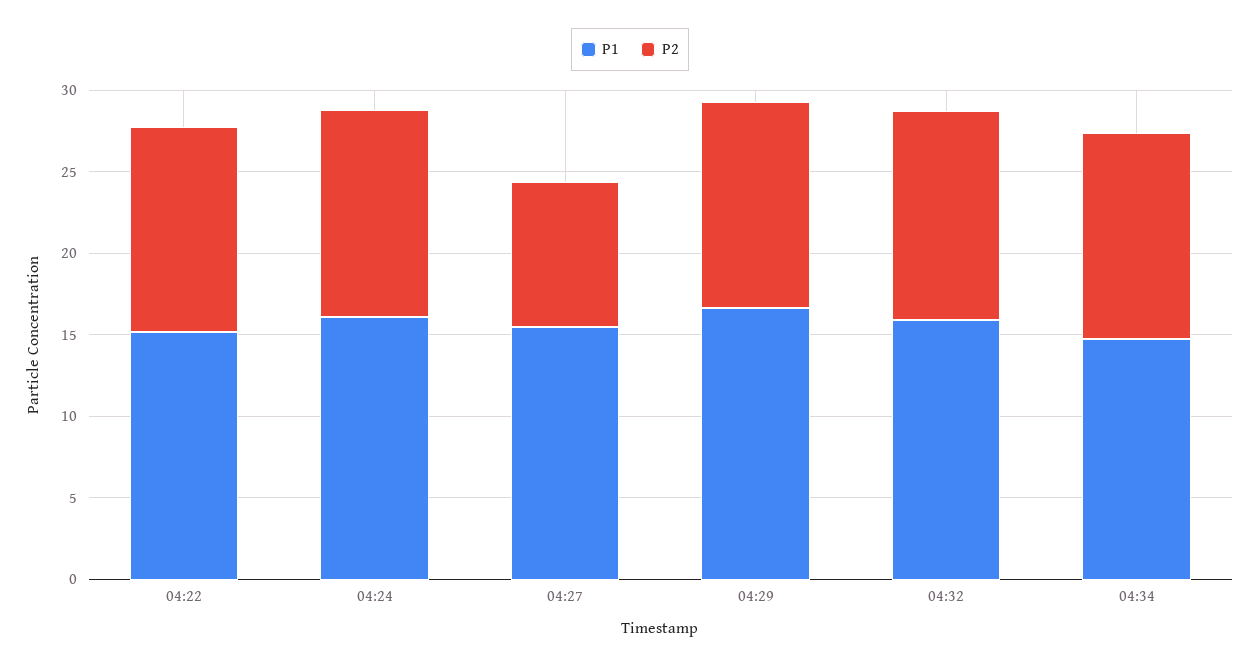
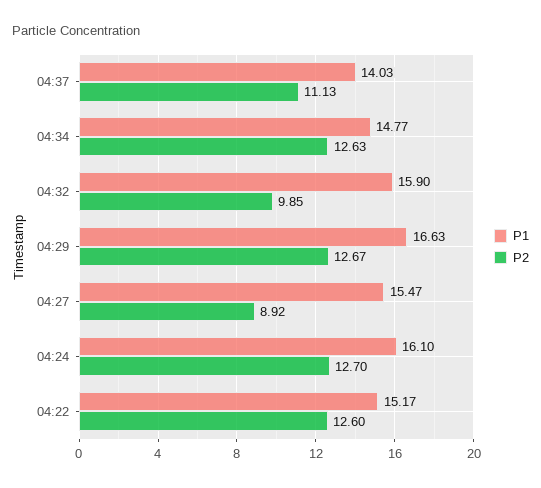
P2, 04:32: 13 -> 9.85
P1, 04:37: none -> 14.03
P2, 04:37: none -> 11.13

